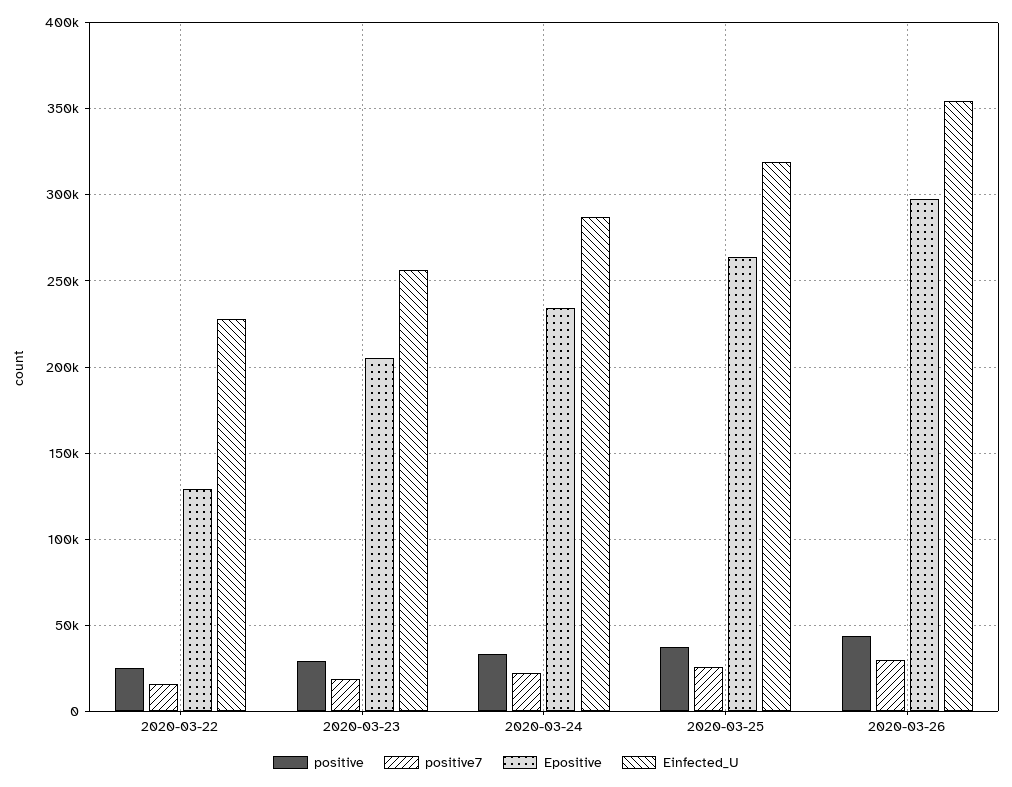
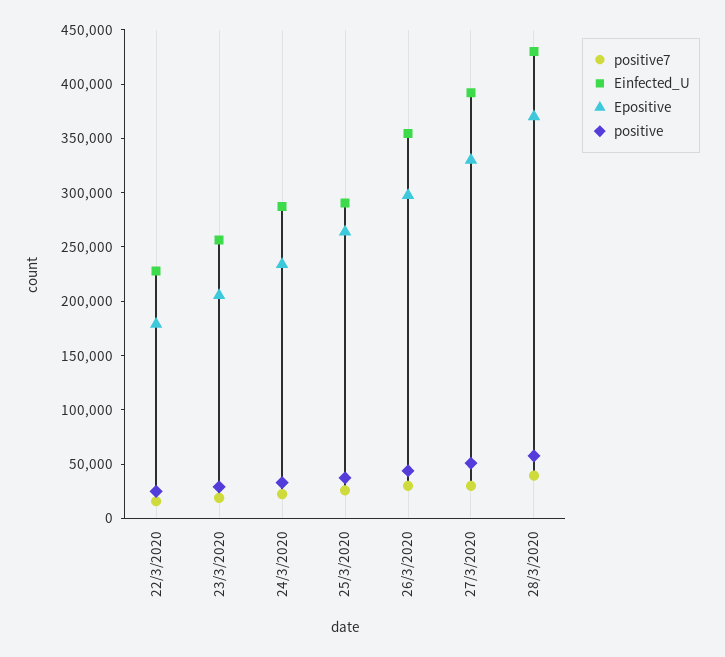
Epositive, 2020-03-22: 130000 -> 180000
Einfected_U, 2020-03-25: 320000 -> 290000
positive7, 27/3/2020: none -> 30000
Einfected_U, 27/3/2020: none -> 390000
Epositive, 27/3/2020: none -> 330000
positive, 27/3/2020: none -> 50000
positive7, 28/3/2020: none -> 40000
Einfected_U, 28/3/2020: none -> 430000
Epositive, 28/3/2020: none -> 370000
positive, 28/3/2020: none -> 60000

